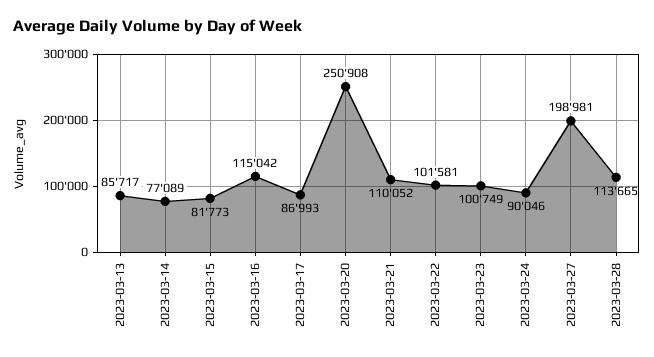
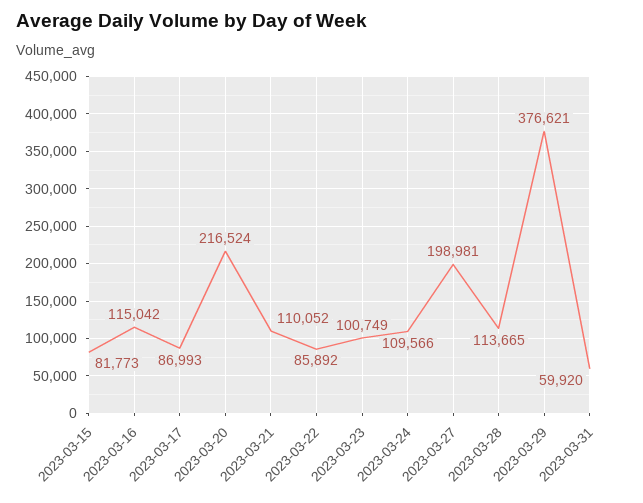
2023-03-13: 85717 -> none
2023-03-14: 77089 -> none
2023-03-20: 250908 -> 216524
2023-03-22: 101581 -> 85892
2023-03-24: 90046 -> 109566
2023-03-29: none -> 376621
2023-03-31: none -> 59920

